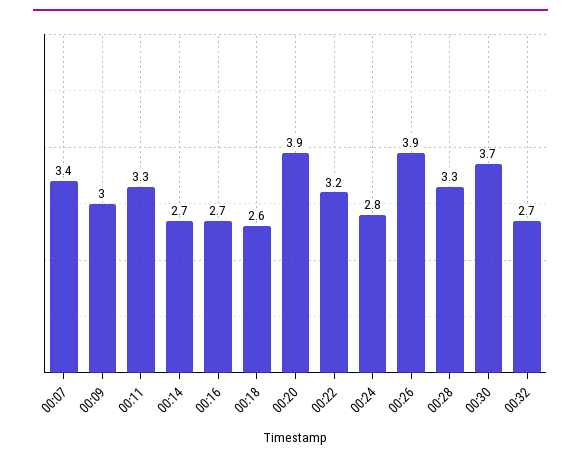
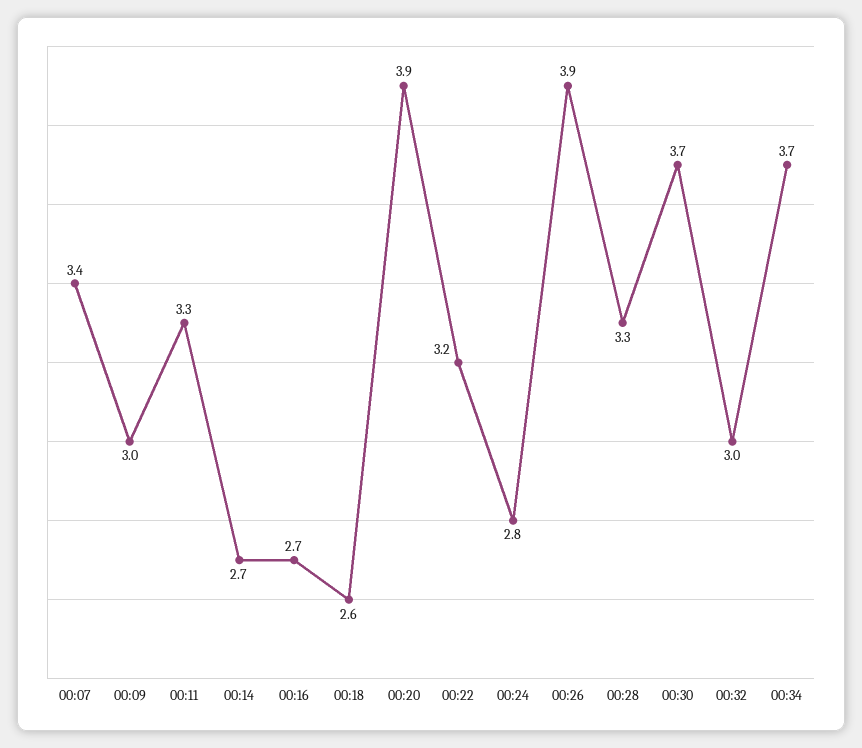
00:32: 2.7 -> 3
00:34: none -> 3.7

